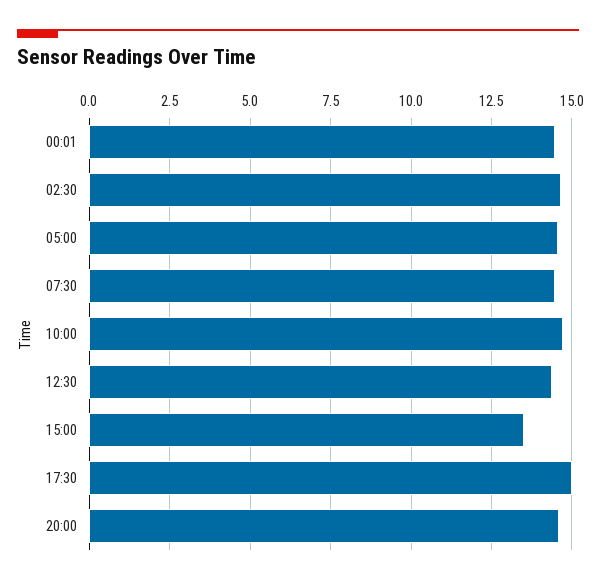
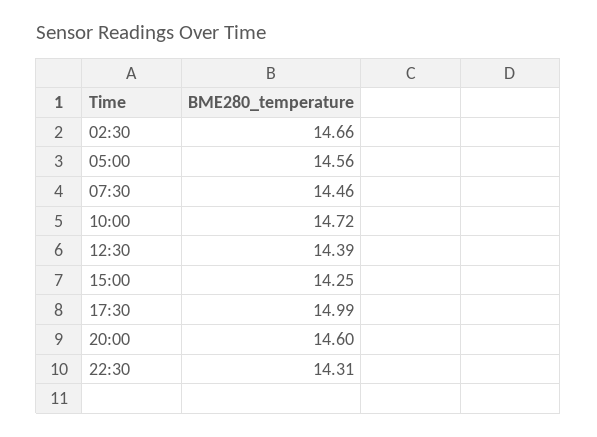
00:01: 14.5 -> none
15:00: 13.5 -> 14.25
22:30: none -> 14.31

